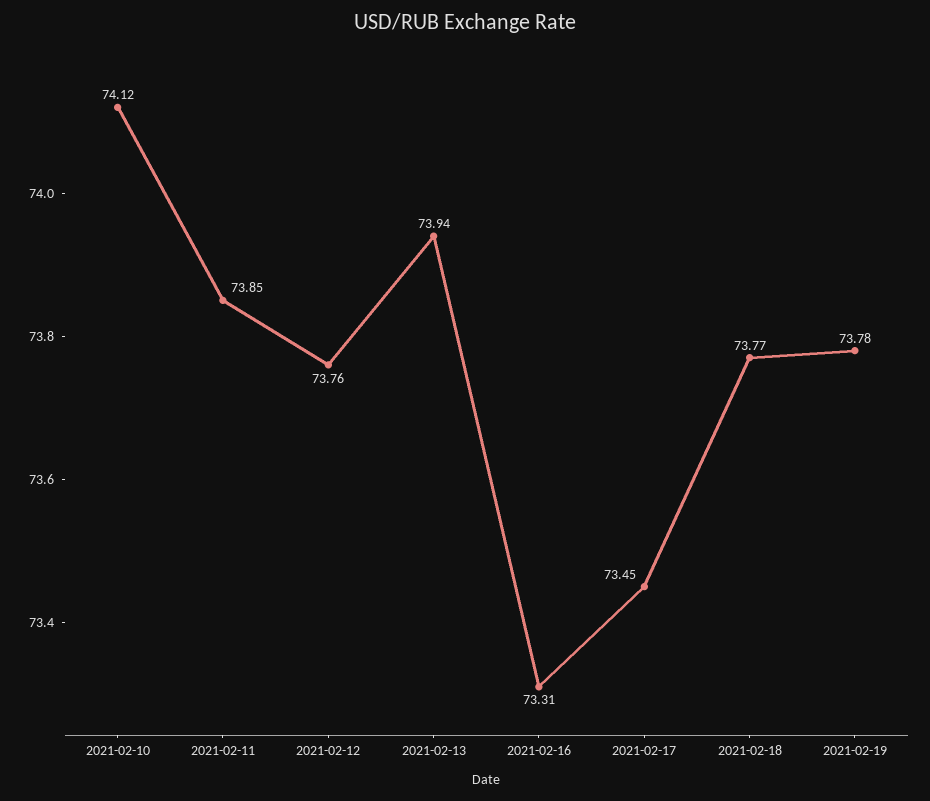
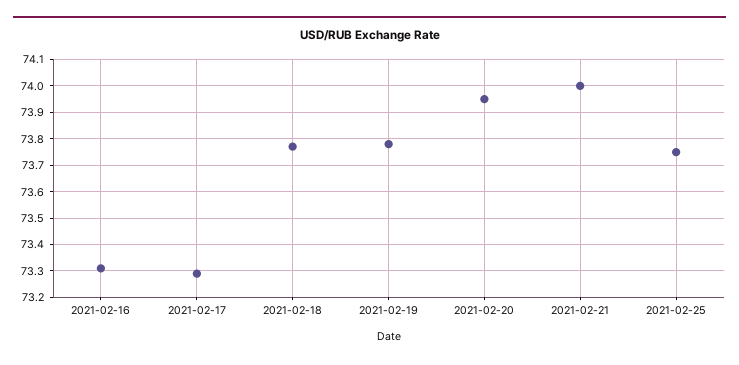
2021-02-10: 74.12 -> none
2021-02-11: 73.85 -> none
2021-02-12: 73.76 -> none
2021-02-13: 73.94 -> none
2021-02-17: 73.45 -> 73.3
2021-02-20: none -> 73.95
2021-02-21: none -> 74
2021-02-25: none -> 73.75

